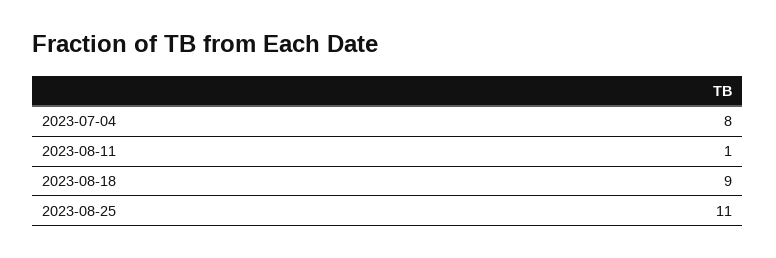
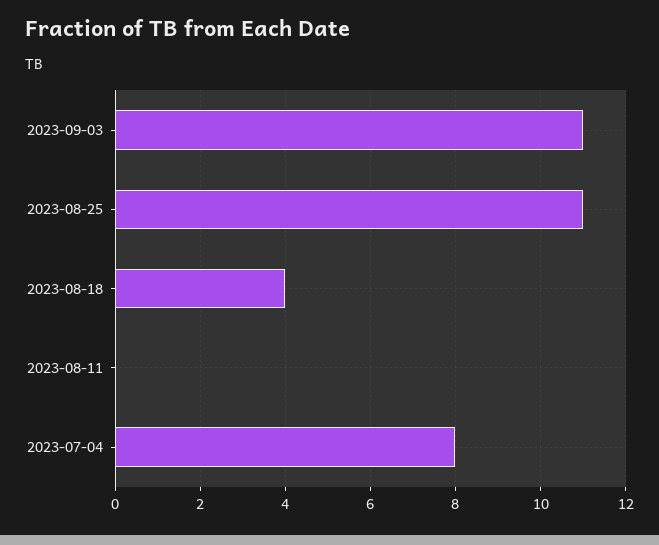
2023-08-11: 1 -> 0
2023-08-18: 9 -> 4
2023-09-03: none -> 11

